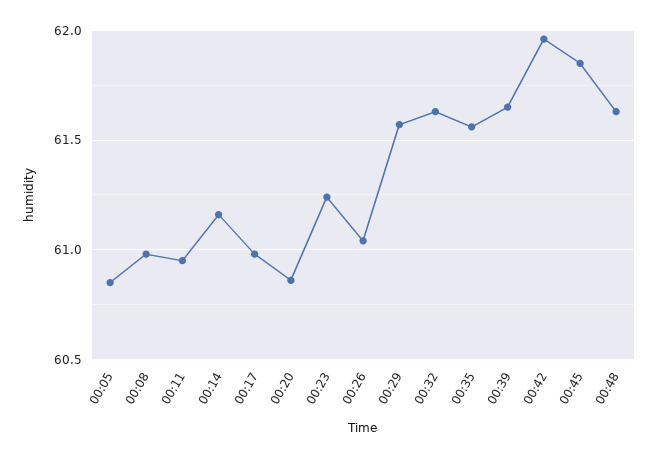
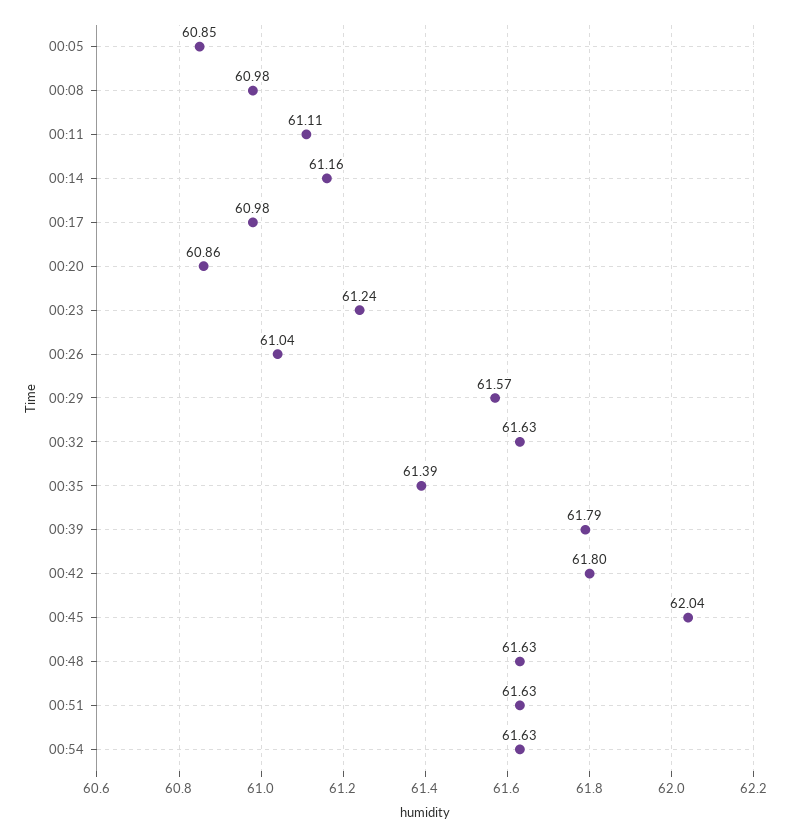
00:11: 60.95 -> 61.11
00:35: 61.55 -> 61.39
00:39: 61.65 -> 61.79
00:42: 61.95 -> 61.8
00:45: 61.85 -> 62.04
00:51: none -> 61.63
00:54: none -> 61.63

